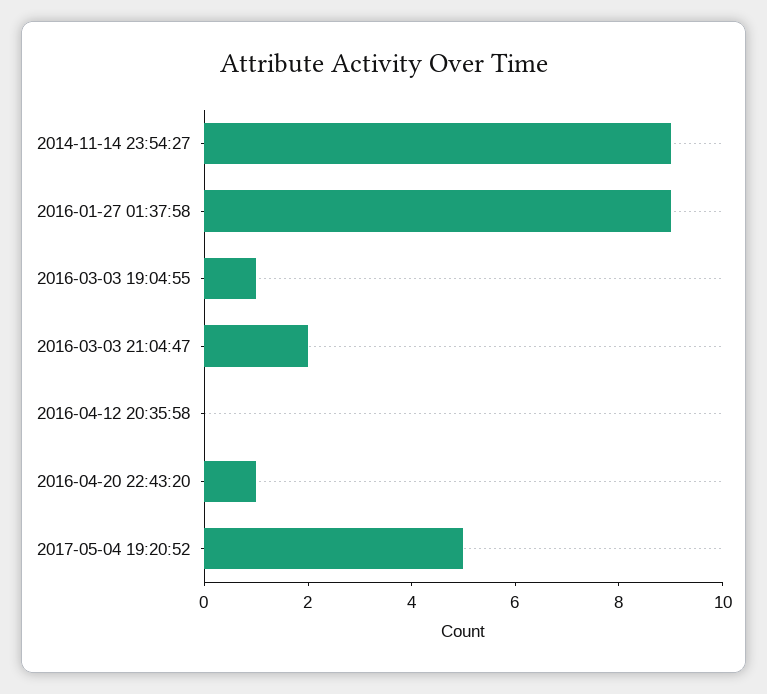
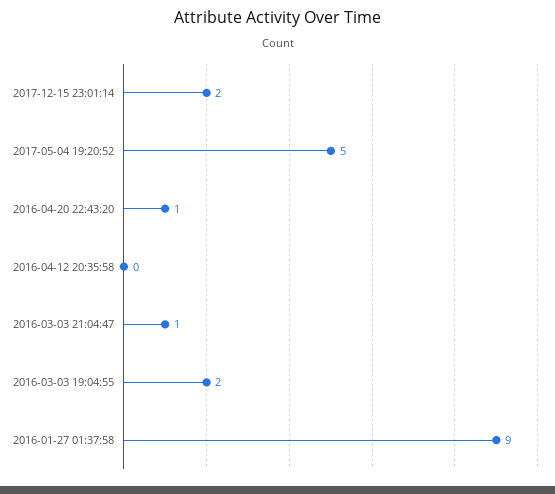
2014-11-14 23:54:27: 9 -> none
2016-03-03 19:04:55: 1 -> 2
2016-03-03 21:04:47: 2 -> 1
2017-12-15 23:01:14: none -> 2

